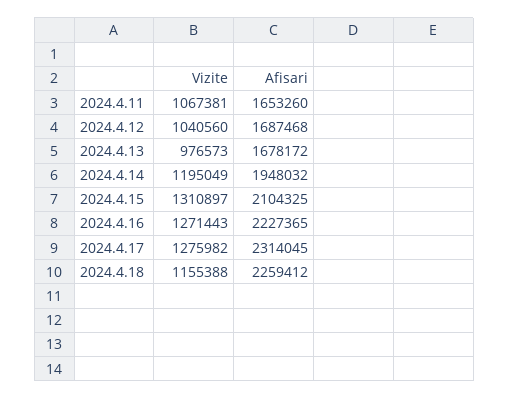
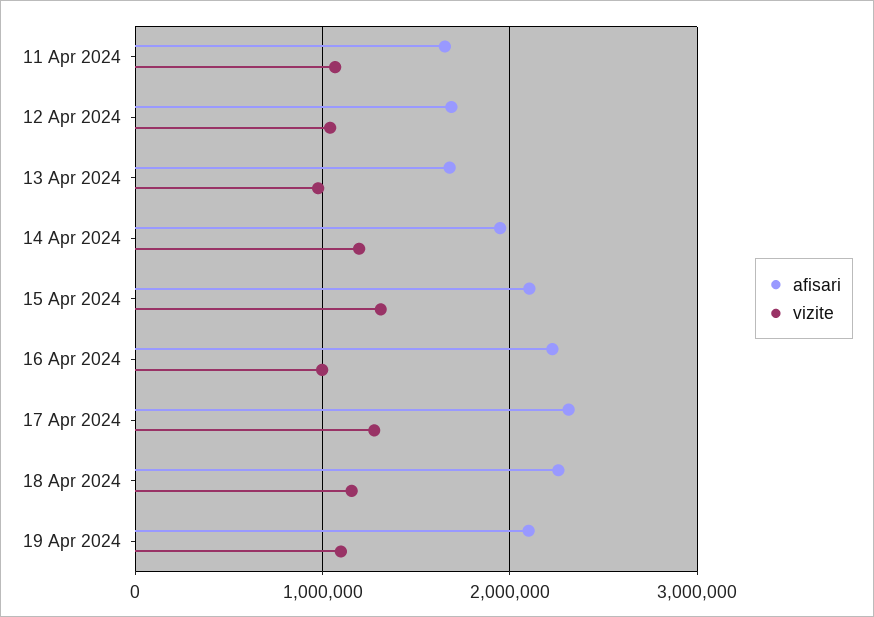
Vizite, 2024.4.16: 1271443 -> 1000000
Afisari, 19 Apr 2024: none -> 2100000
Vizite, 19 Apr 2024: none -> 1100000

